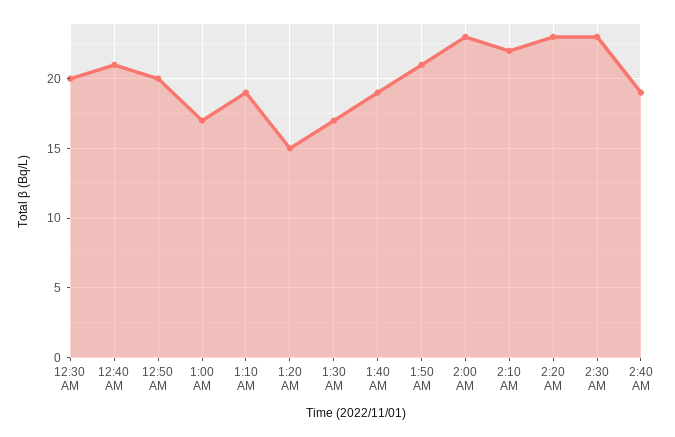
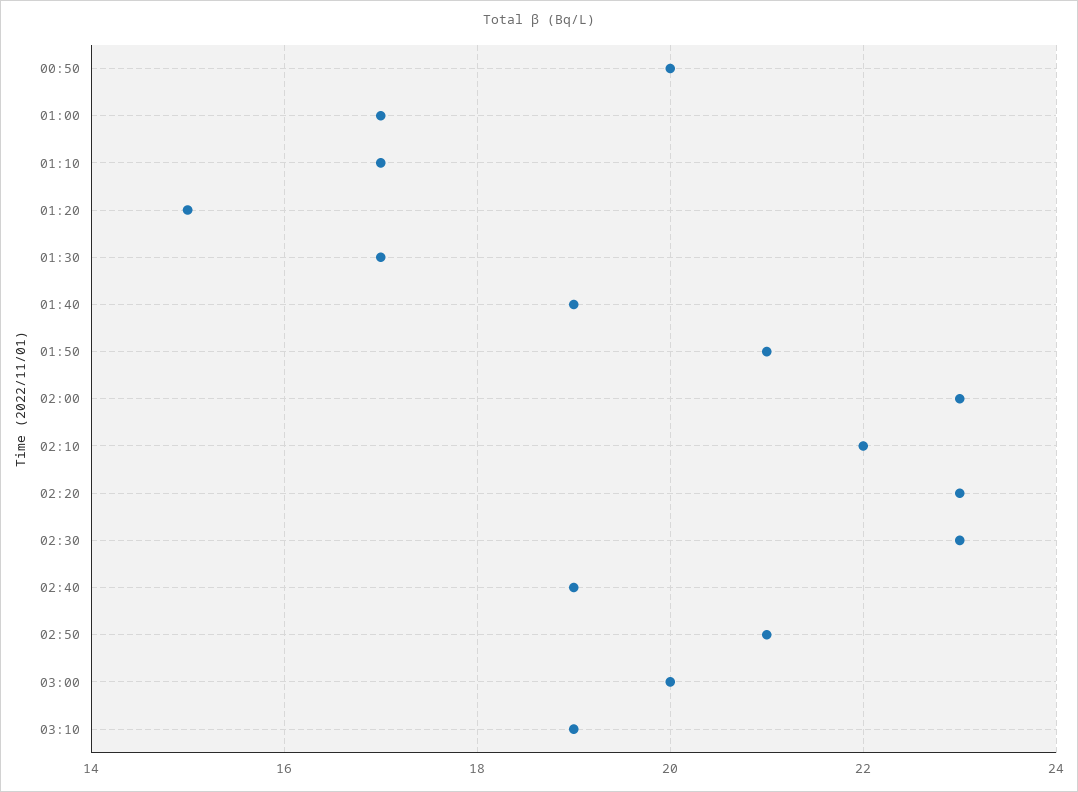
12:30 AM: 20 -> none
12:40 AM: 21 -> none
1:10 AM: 19 -> 17
02:50: none -> 21
03:00: none -> 20
03:10: none -> 19

